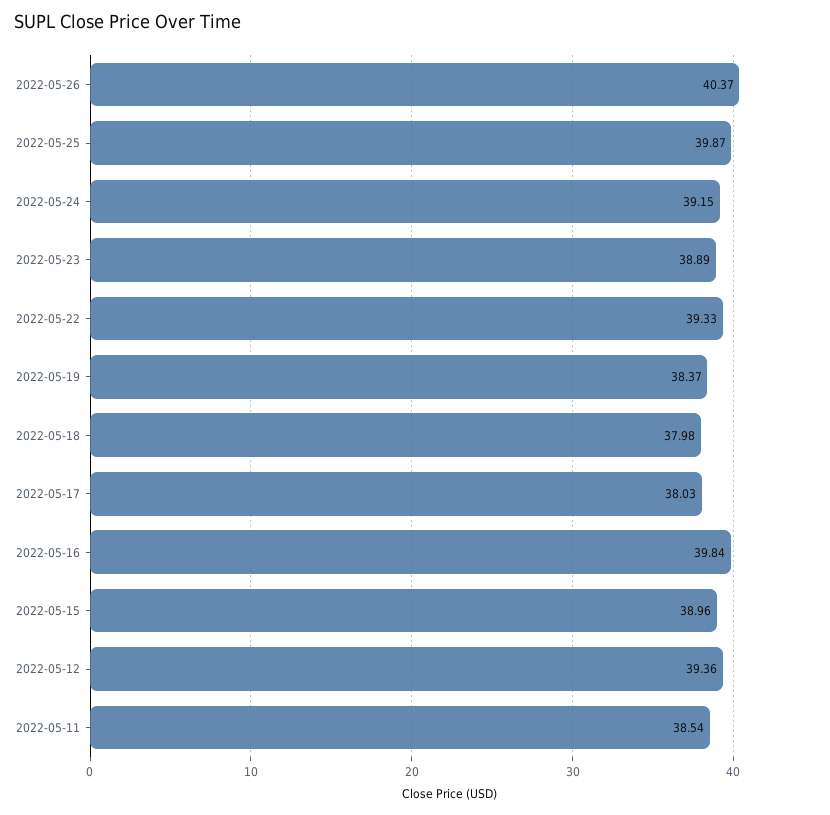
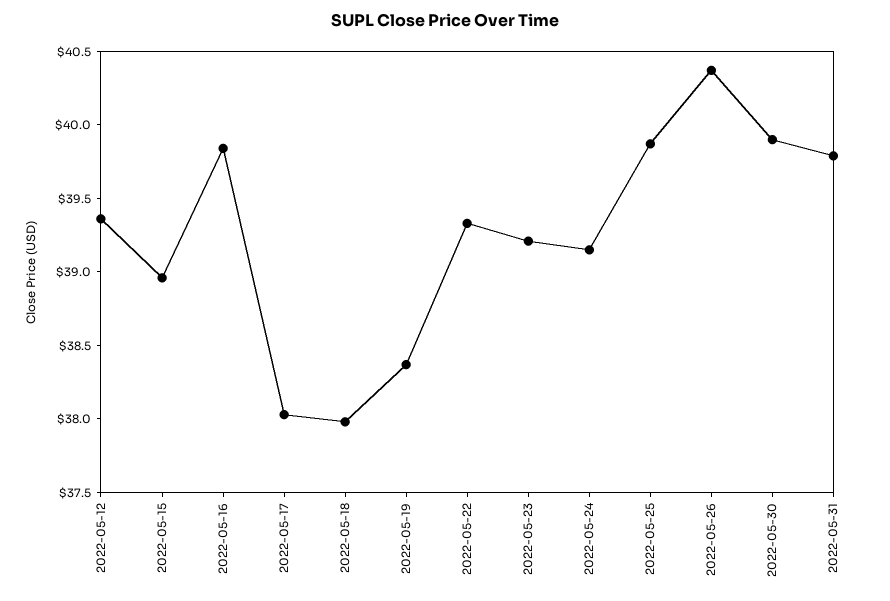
2022-05-23: 38.89 -> 39.2
2022-05-11: 38.54 -> none
2022-05-30: none -> 39.9
2022-05-31: none -> 39.8

